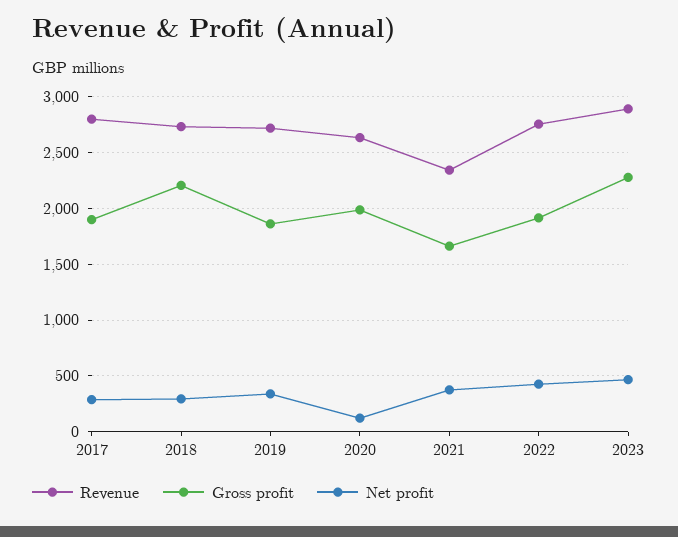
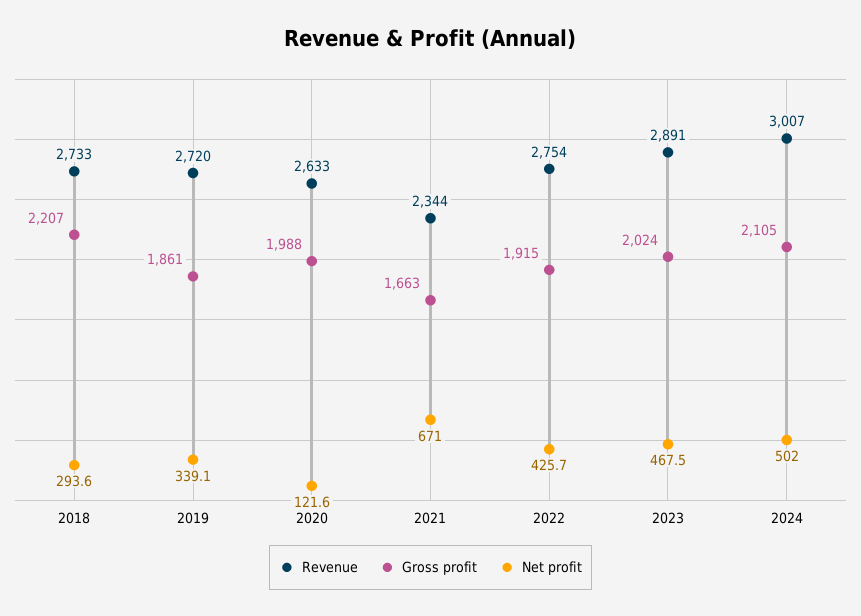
Revenue, 2017: 2800 -> none
Gross profit, 2017: 1900 -> none
Net profit, 2017: 300 -> none
Net profit, 2021: 400 -> 671
Gross profit, 2023: 2300 -> 2024
Revenue, 2024: none -> 3007
Gross profit, 2024: none -> 2105
Net profit, 2024: none -> 502

